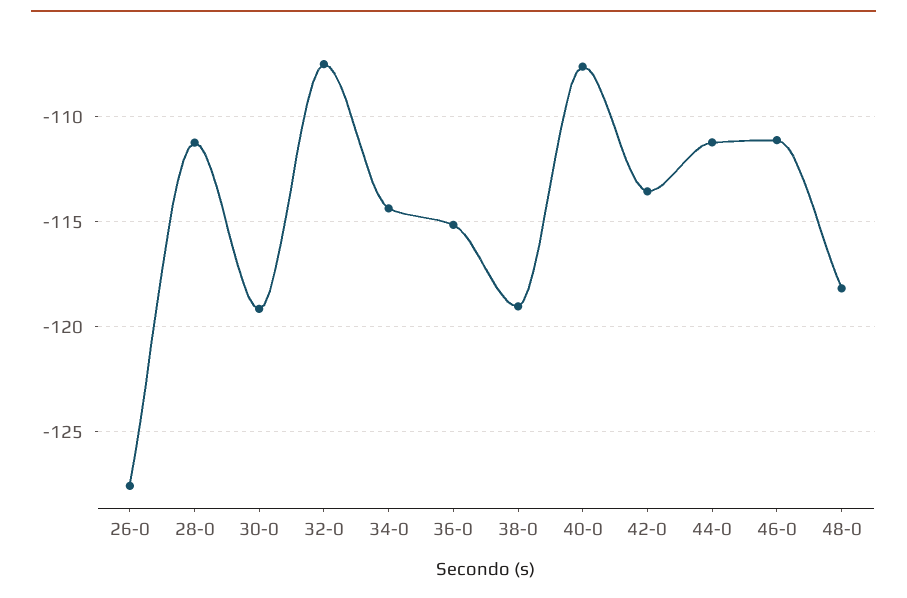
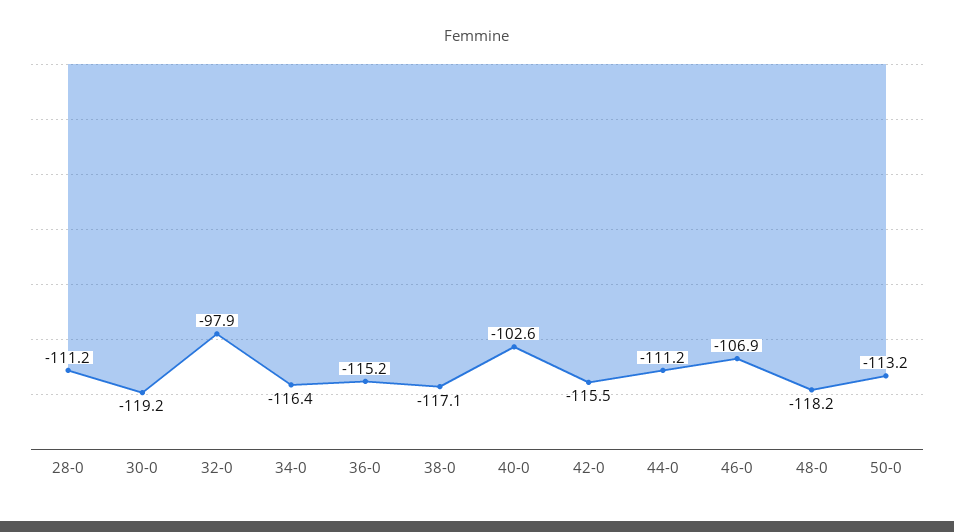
26-0: -127.5 -> none
32-0: -107.5 -> -97.9
34-0: -114.5 -> -116.4
38-0: -119 -> -117.1
40-0: -107.5 -> -102.6
42-0: -113.5 -> -115.5
46-0: -111 -> -106.9
50-0: none -> -113.2

